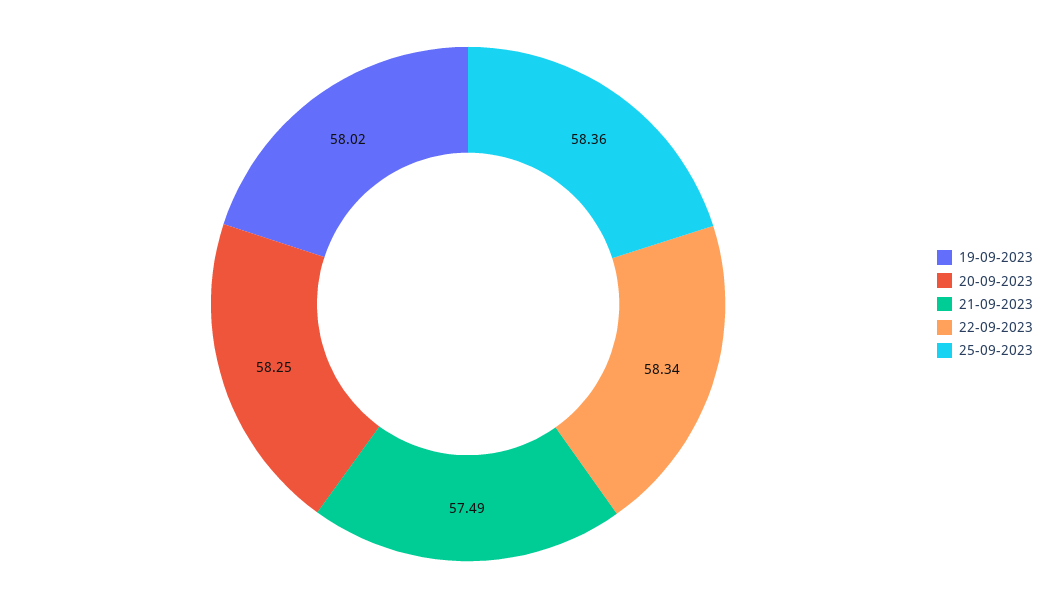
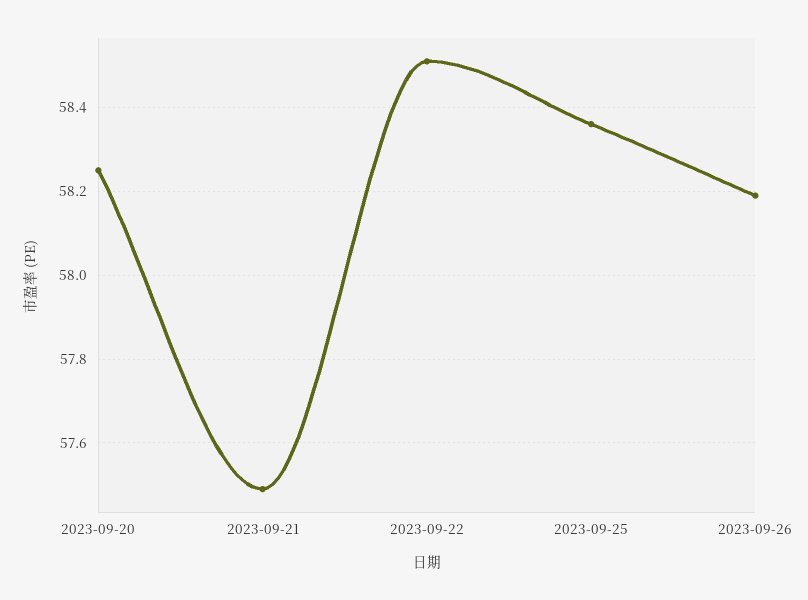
19-09-2023: 58.02 -> none
22-09-2023: 58.34 -> 58.5
2023-09-26: none -> 58.2

